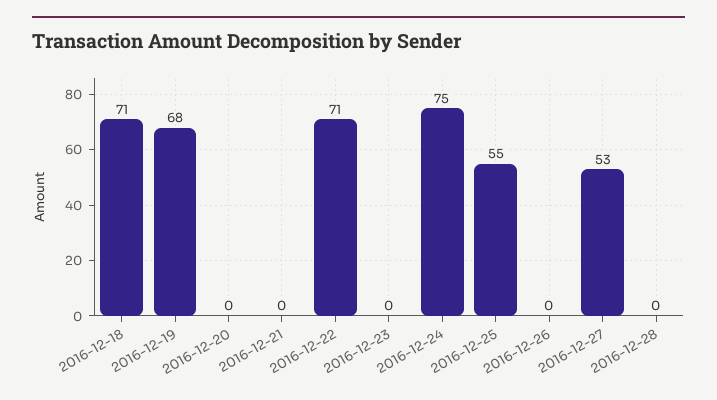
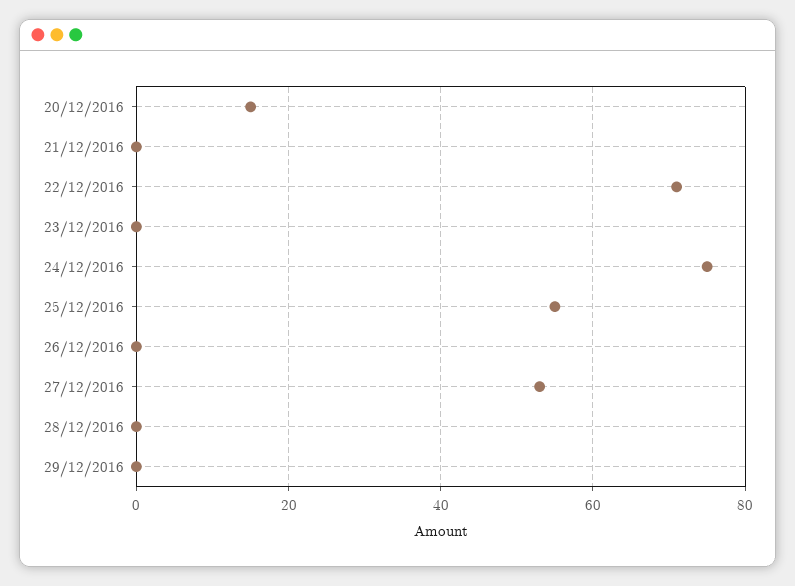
2016-12-18: 71 -> none
2016-12-19: 68 -> none
2016-12-20: 0 -> 15
29/12/2016: none -> 0

